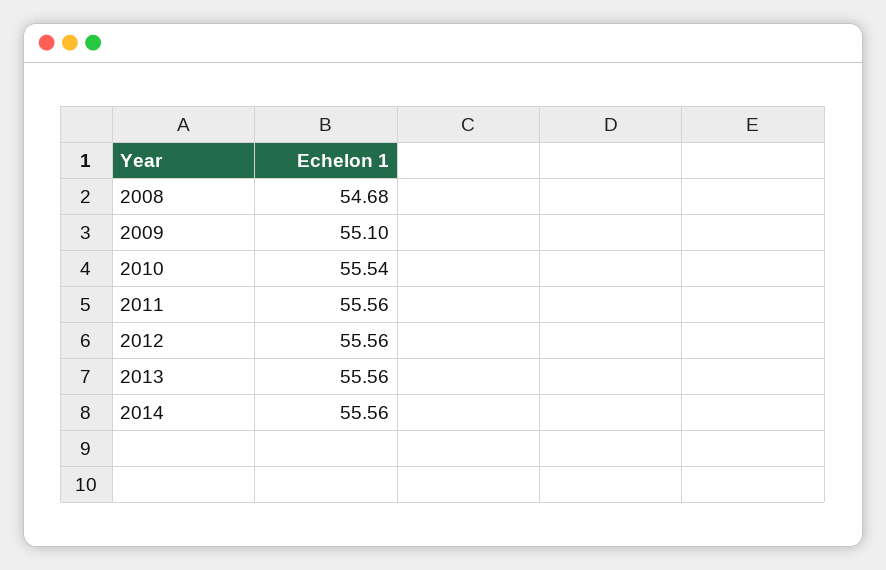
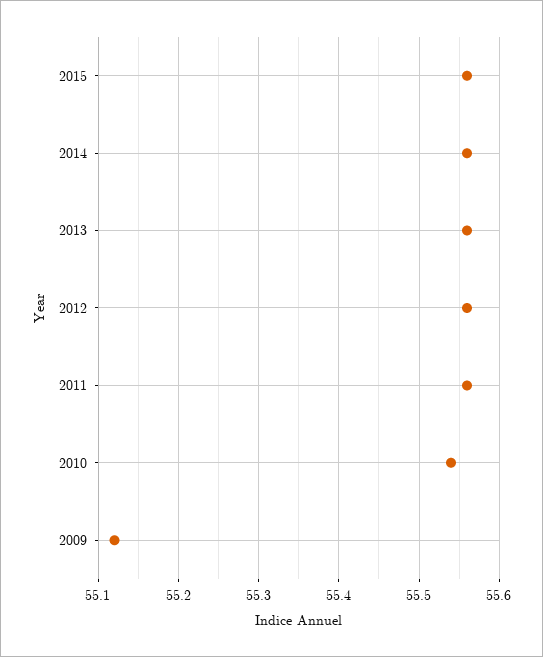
2008: 54.68 -> none
2009: 55.1 -> 55.12
2015: none -> 55.56

